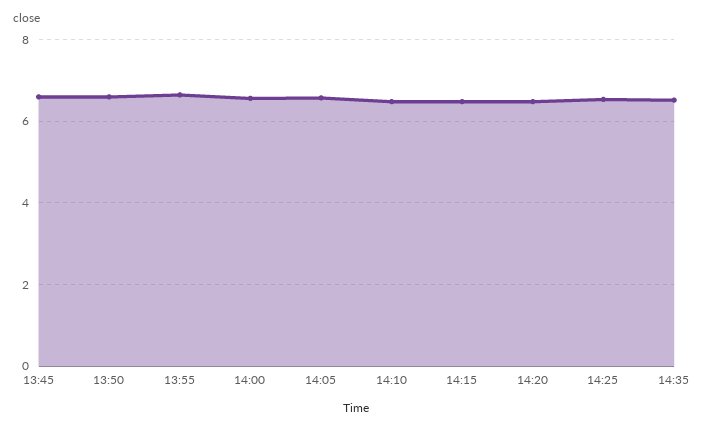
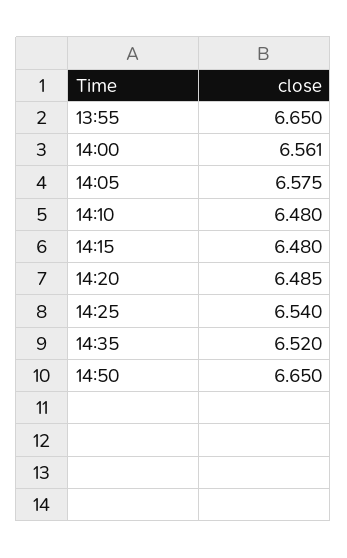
13:45: 6.6 -> none
13:50: 6.6 -> none
14:50: none -> 6.65

